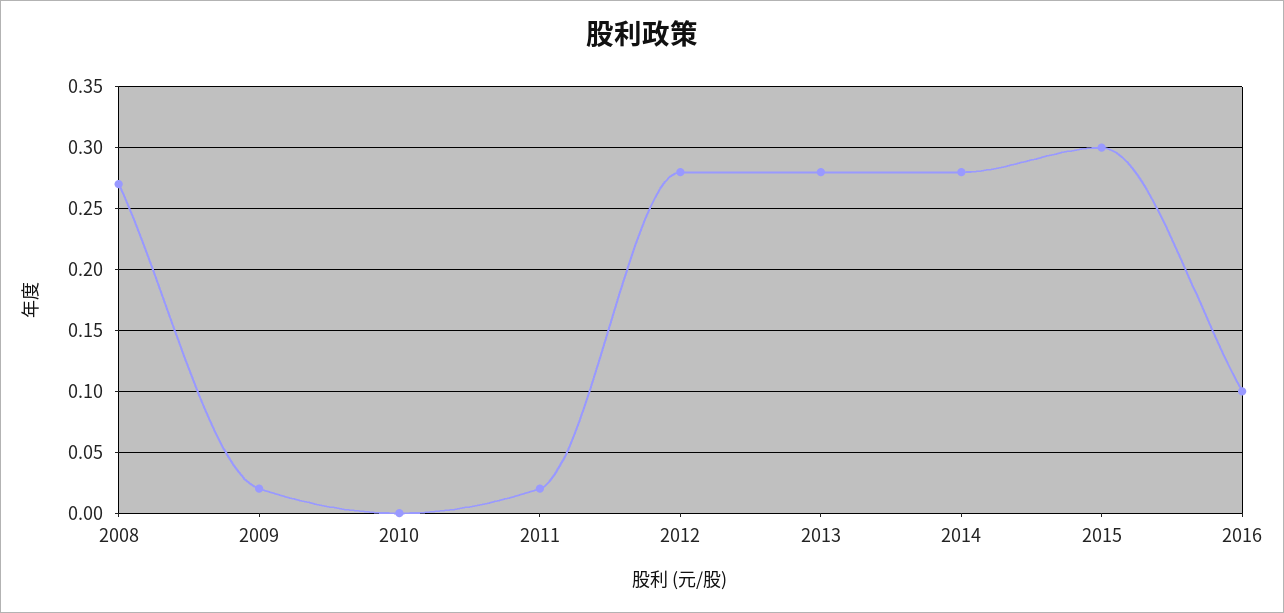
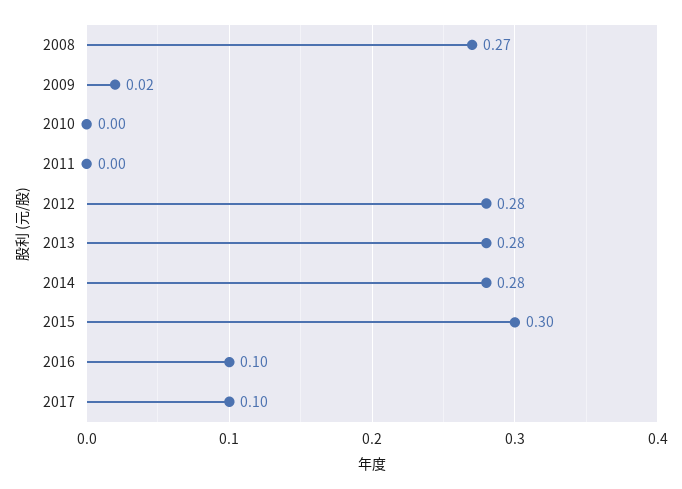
2011: 0.02 -> 0
2017: none -> 0.1

